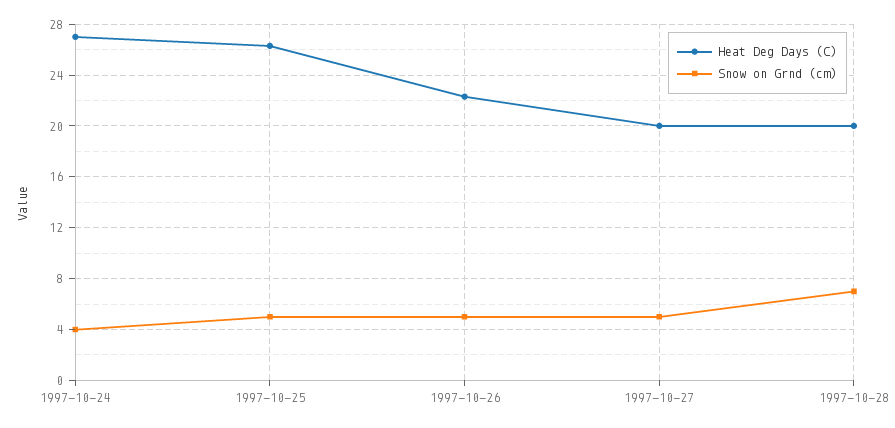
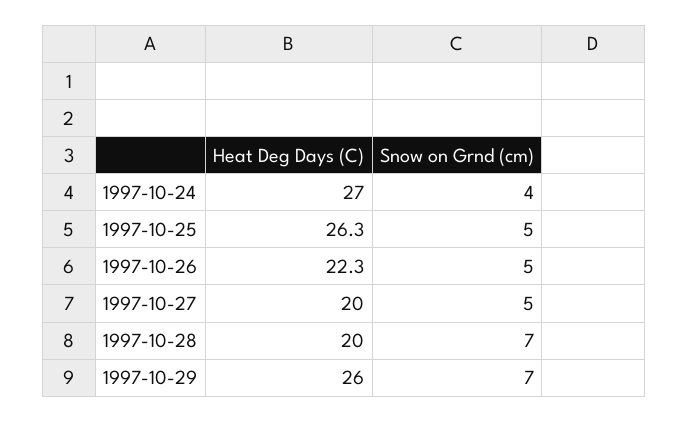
Heat Deg Days (C), 1997-10-29: none -> 26
Snow on Grnd (cm), 1997-10-29: none -> 7

